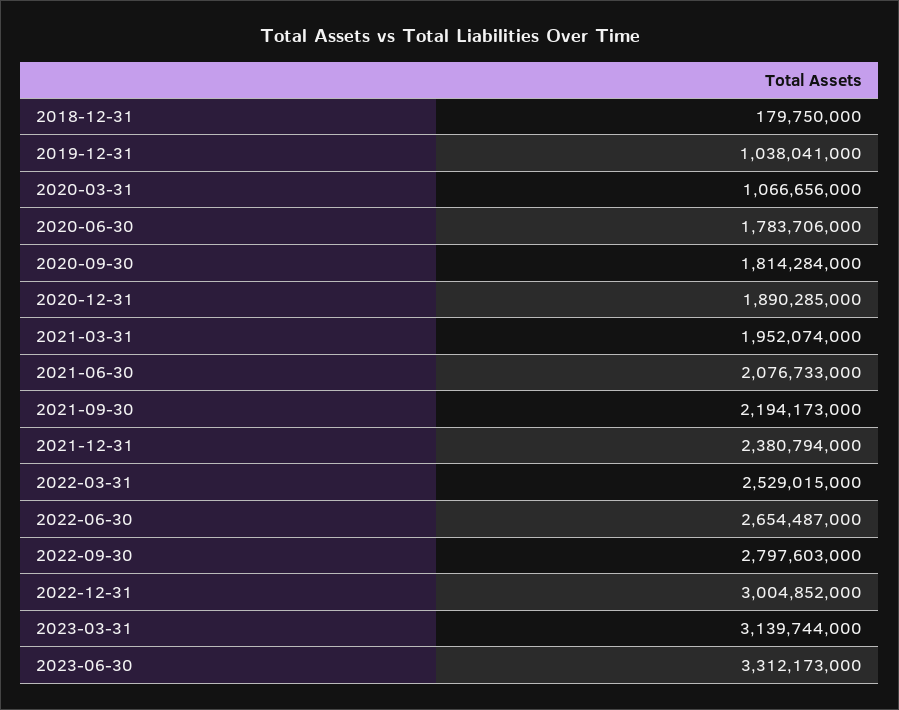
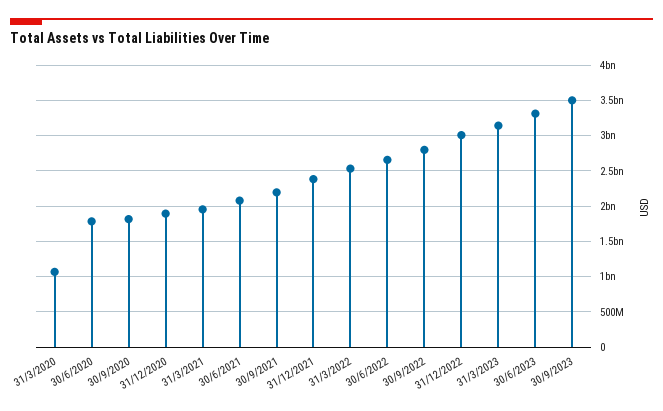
2018-12-31: 179750000 -> none
2019-12-31: 1038041000 -> none
30/9/2023: none -> 3500000000

